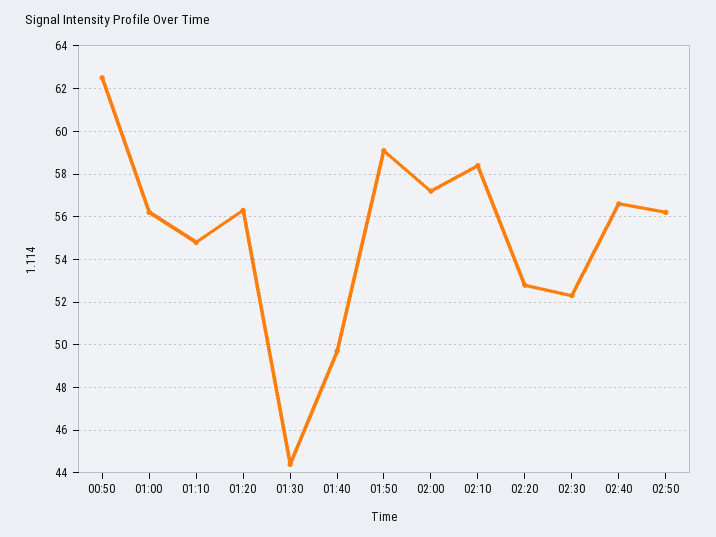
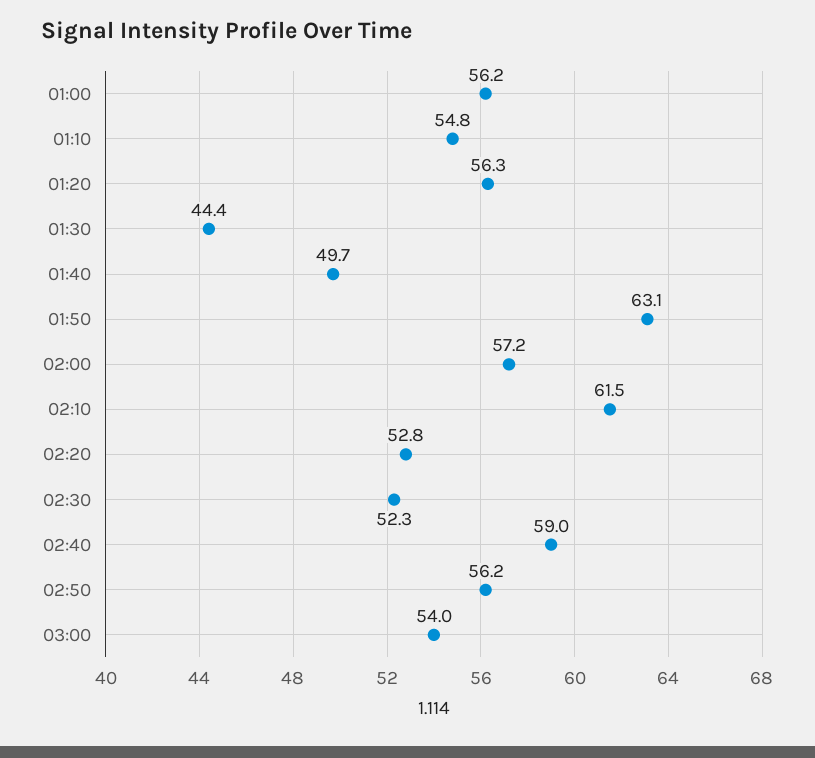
00:50: 62.5 -> none
01:50: 59 -> 63.1
02:10: 58.5 -> 61.5
02:40: 56.5 -> 59
03:00: none -> 54

